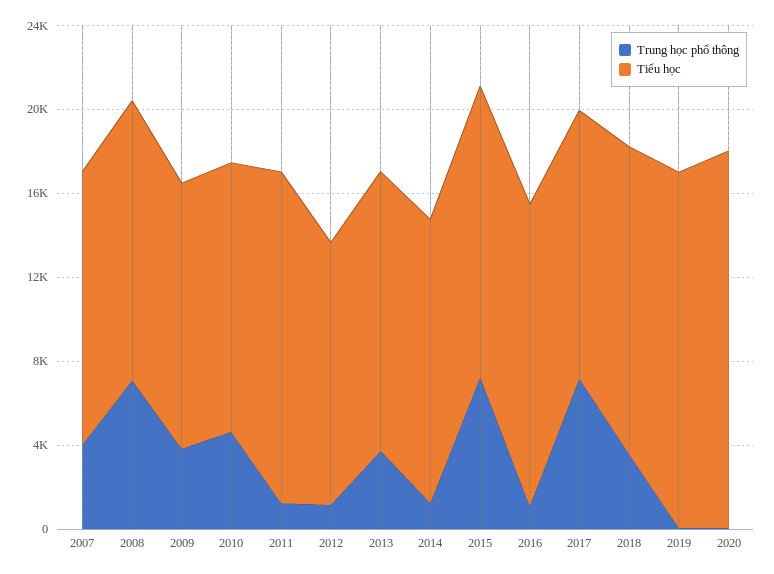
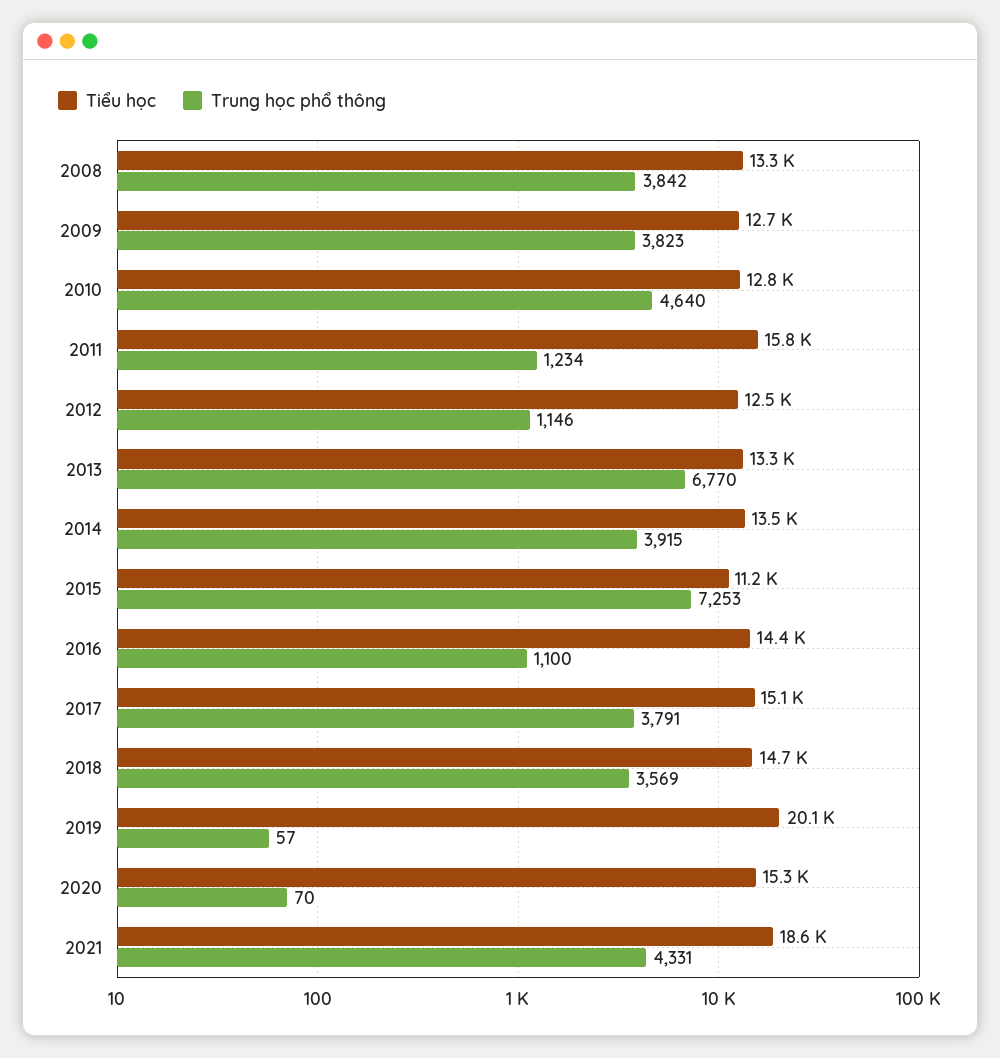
Trung học phổ thông, 2007: 4000 -> none
Tiểu học, 2007: 13000 -> none
Trung học phổ thông, 2008: 7000 -> 3842
Trung học phổ thông, 2013: 4000 -> 6770
Trung học phổ thông, 2014: 1000 -> 3915
Tiểu học, 2015: 14000 -> 11200
Trung học phổ thông, 2017: 7000 -> 3791
Tiểu học, 2017: 13000 -> 15100
Tiểu học, 2019: 17000 -> 20100
Tiểu học, 2020: 18000 -> 15300
Tiểu học, 2021: none -> 18600
Trung học phổ thông, 2021: none -> 4331

